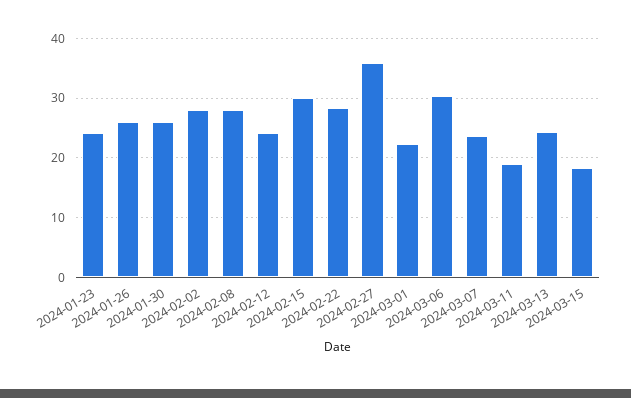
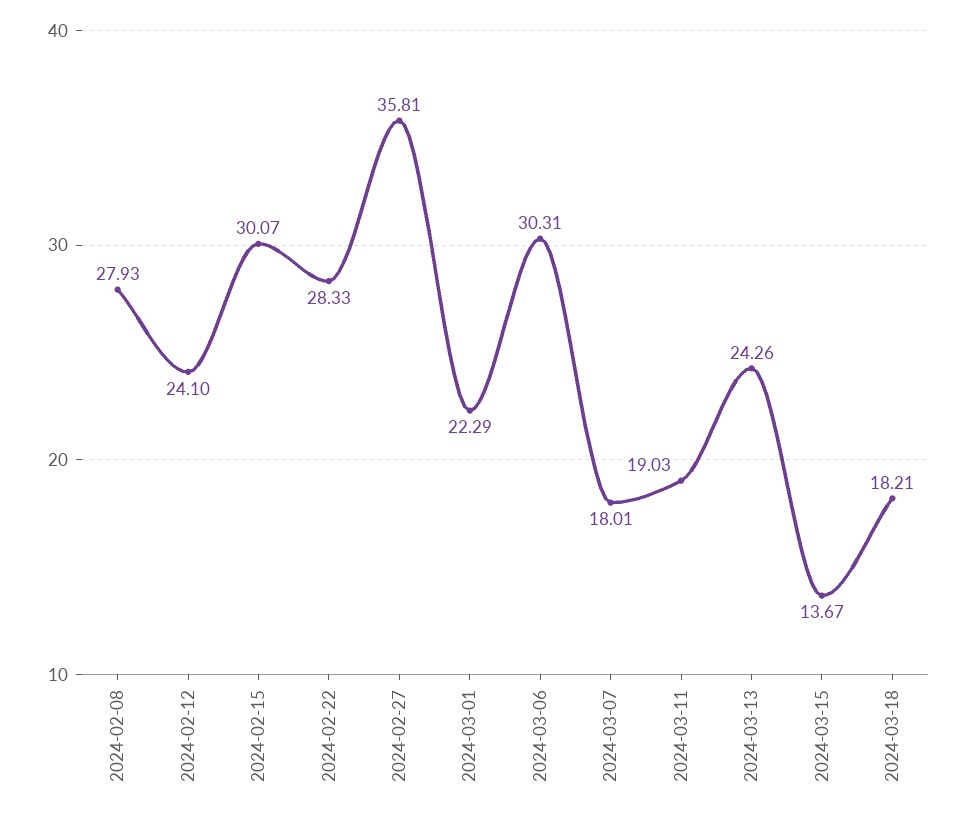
2024-01-23: 24 -> none
2024-01-26: 26 -> none
2024-01-30: 26 -> none
2024-02-02: 28 -> none
2024-03-07: 24 -> 18.01
2024-03-15: 18 -> 13.67
2024-03-18: none -> 18.21

